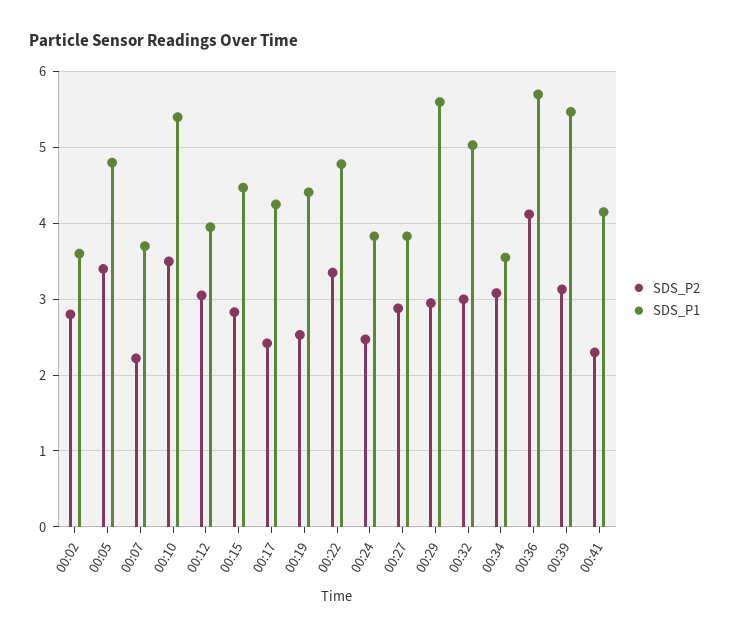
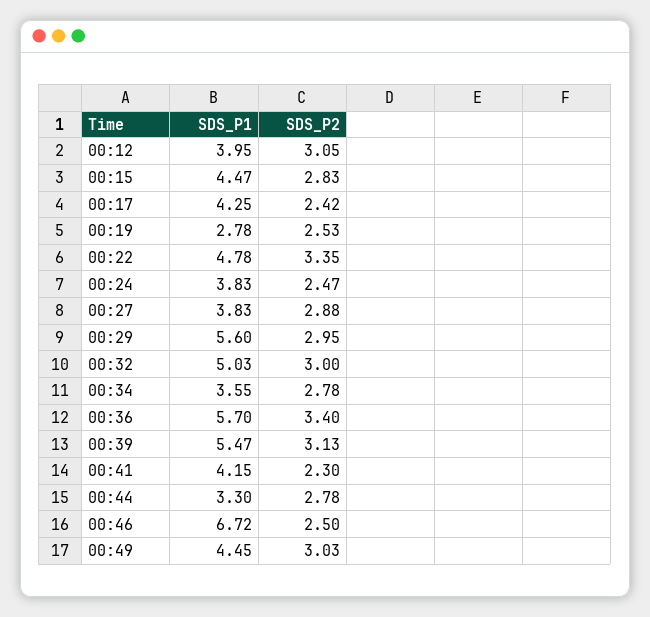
SDS_P2, 00:02: 2.8 -> none
SDS_P1, 00:02: 3.6 -> none
SDS_P2, 00:05: 3.4 -> none
SDS_P1, 00:05: 4.8 -> none
SDS_P2, 00:07: 2.2 -> none
SDS_P1, 00:07: 3.7 -> none
SDS_P2, 00:10: 3.5 -> none
SDS_P1, 00:10: 5.4 -> none
SDS_P1, 00:19: 4.4 -> 2.78
SDS_P2, 00:34: 3.1 -> 2.78
SDS_P2, 00:36: 4.1 -> 3.4
SDS_P1, 00:44: none -> 3.3
SDS_P2, 00:44: none -> 2.78
SDS_P1, 00:46: none -> 6.72
SDS_P2, 00:46: none -> 2.5
SDS_P1, 00:49: none -> 4.45
SDS_P2, 00:49: none -> 3.03

